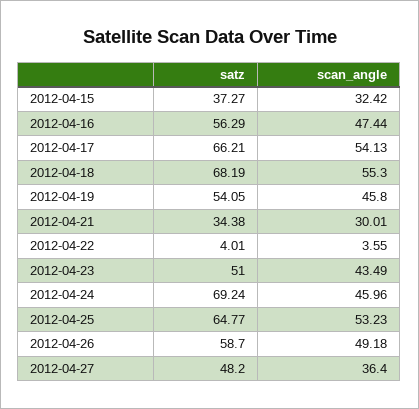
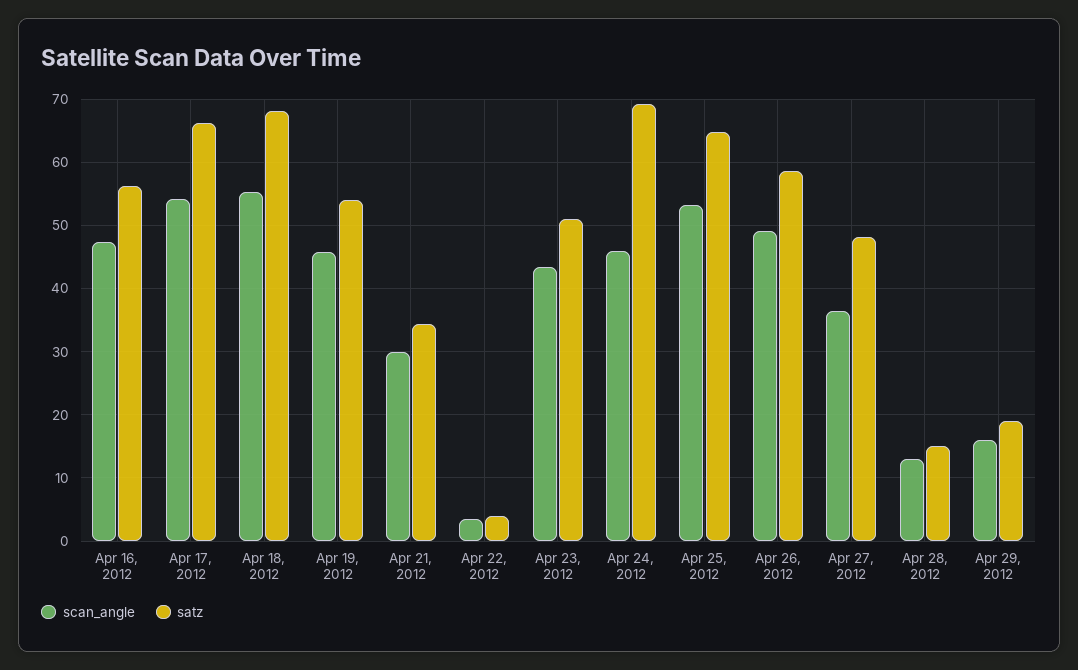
satz, 2012-04-15: 37.27 -> none
scan_angle, 2012-04-15: 32.42 -> none
scan_angle, Apr 28, 2012: none -> 13
satz, Apr 28, 2012: none -> 15
scan_angle, Apr 29, 2012: none -> 16
satz, Apr 29, 2012: none -> 19

